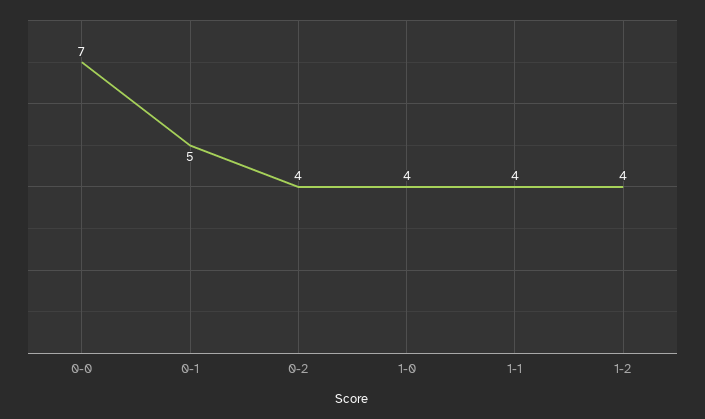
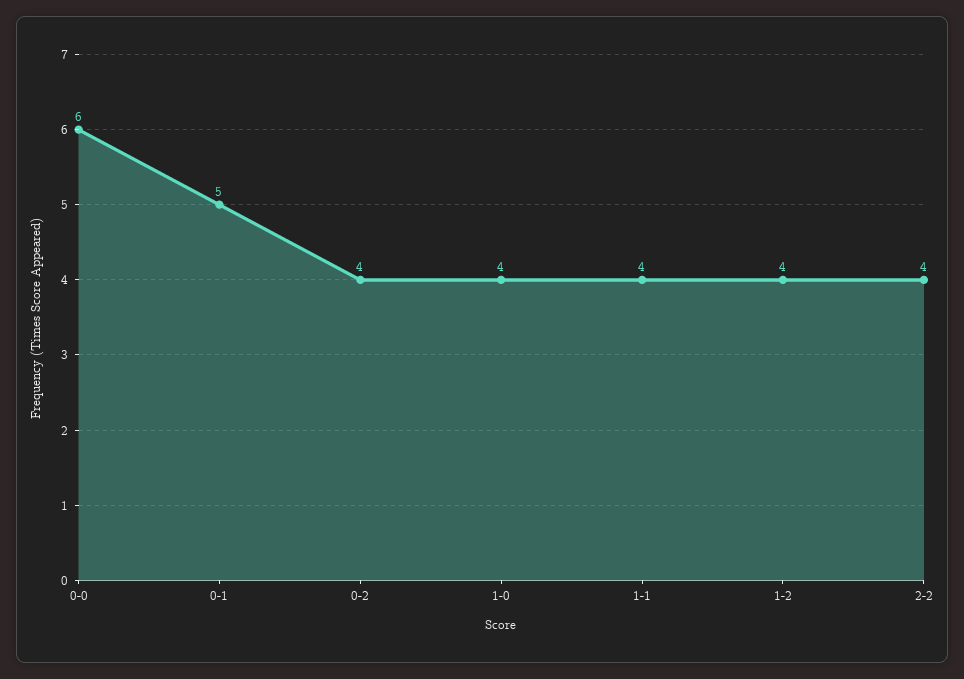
0-0: 7 -> 6
2-2: none -> 4

